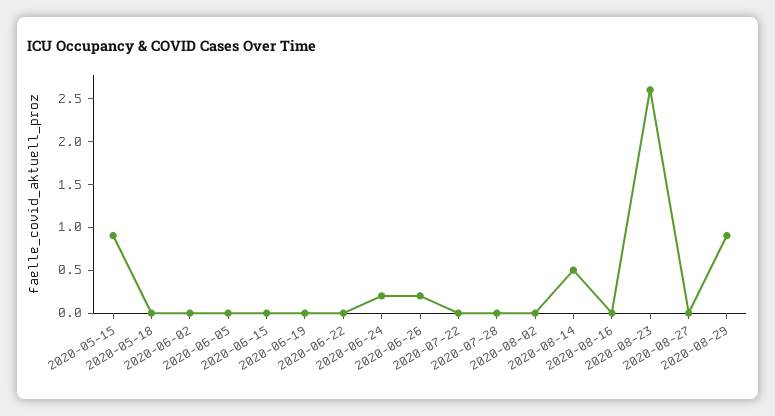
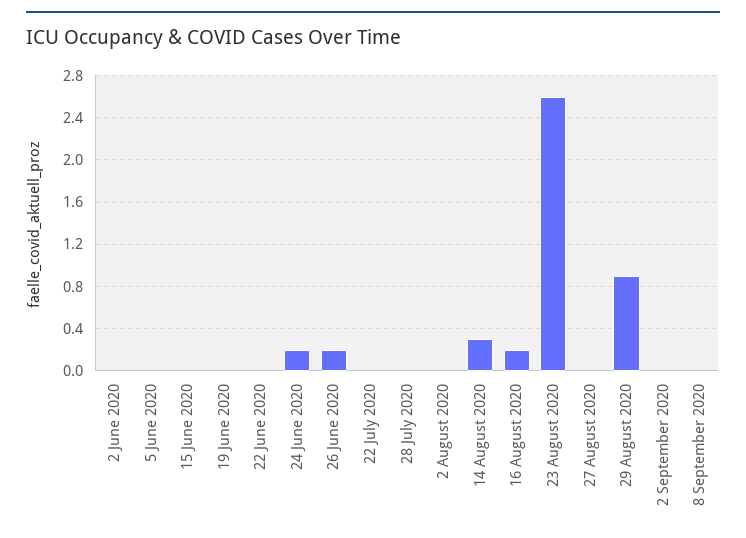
2020-05-15: 0.9 -> none
2020-05-18: 0 -> none
2020-08-14: 0.5 -> 0.3
2020-08-16: 0 -> 0.2
2 September 2020: none -> 0
8 September 2020: none -> 0

